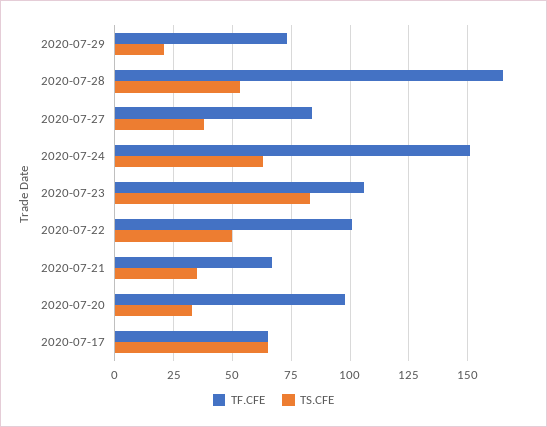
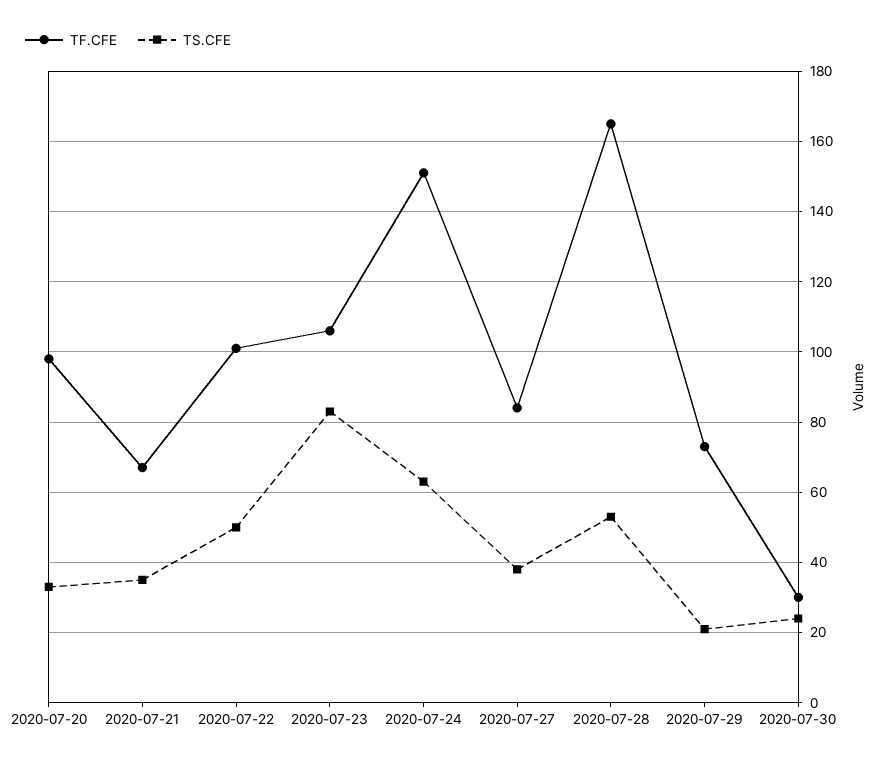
TF.CFE, 2020-07-17: 65 -> none
TS.CFE, 2020-07-17: 65 -> none
TF.CFE, 2020-07-30: none -> 30
TS.CFE, 2020-07-30: none -> 25

